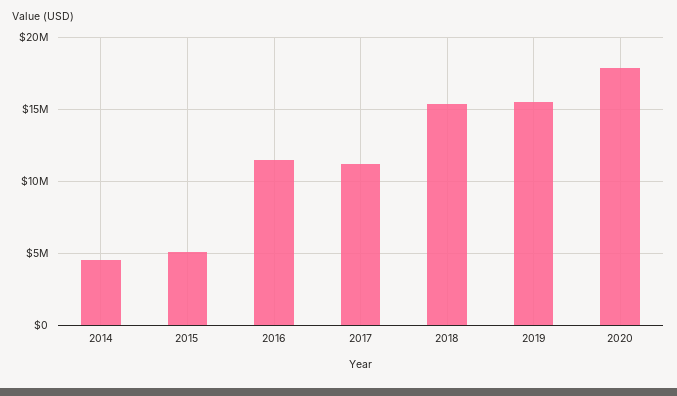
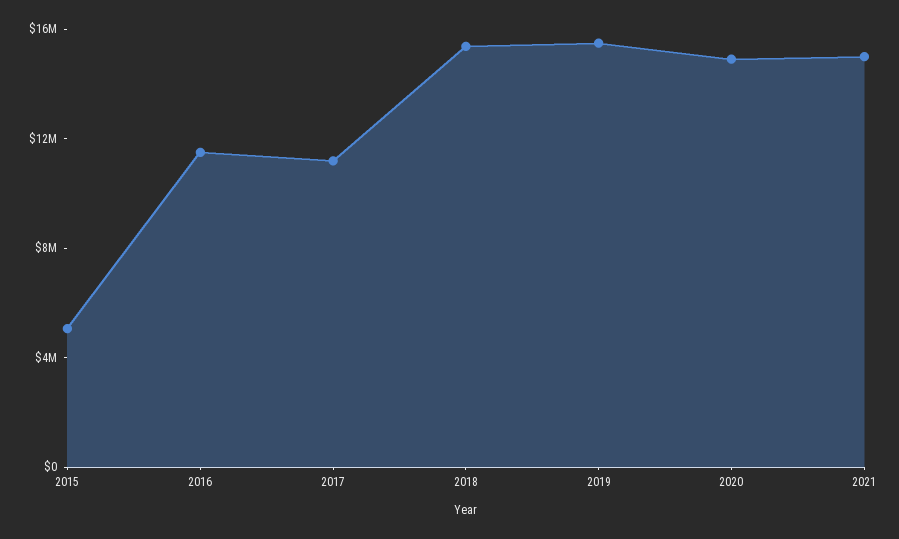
2014: 4500000 -> none
2020: 18000000 -> 15000000
2021: none -> 15000000

